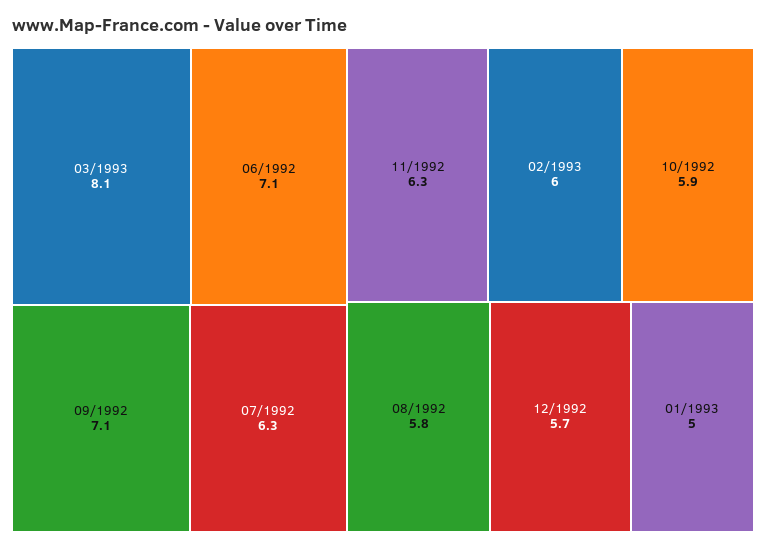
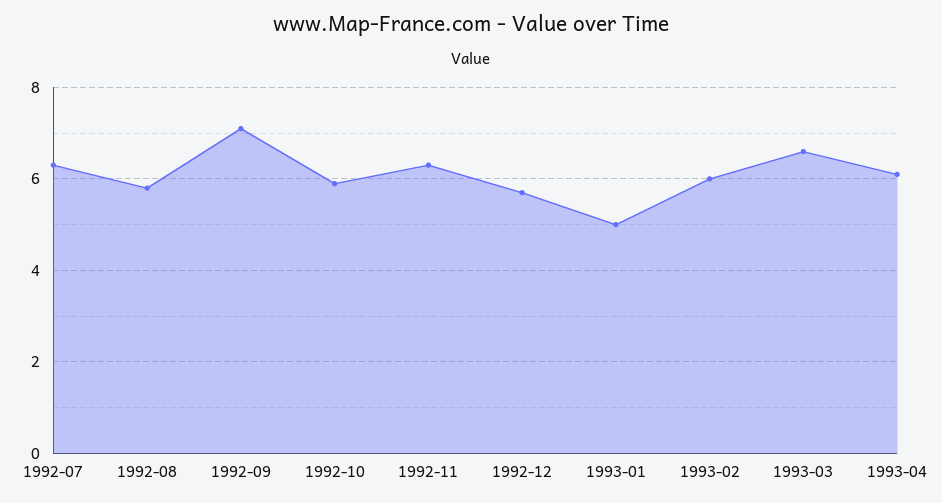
03/1993: 8.1 -> 6.5
06/1992: 7.1 -> none
1993-04: none -> 6

